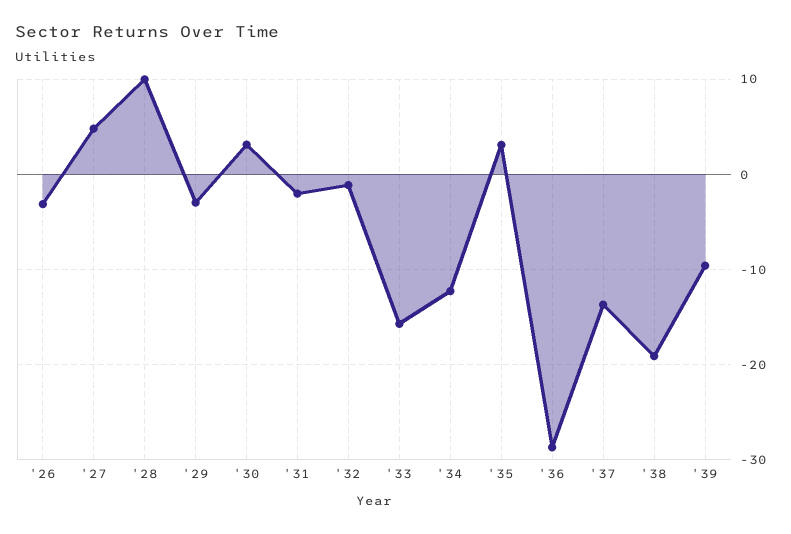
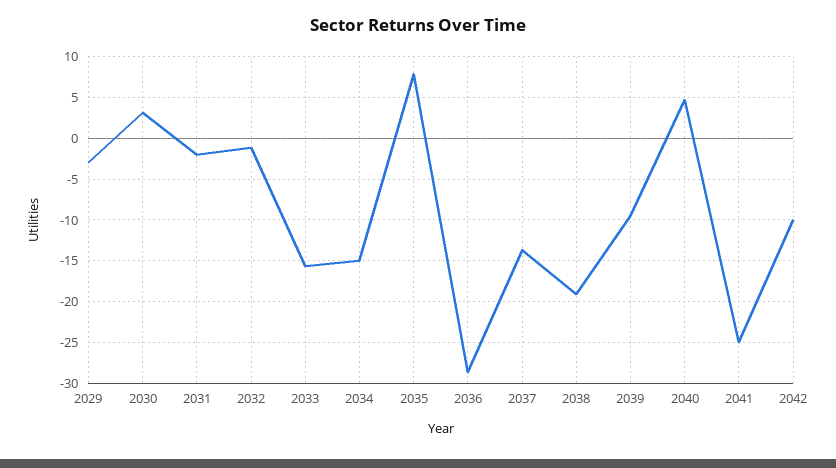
'26: -3 -> none
'27: 5 -> none
'28: 10 -> none
'34: -12 -> -15
'35: 3 -> 8
2040: none -> 5
2041: none -> -25
2042: none -> -10

